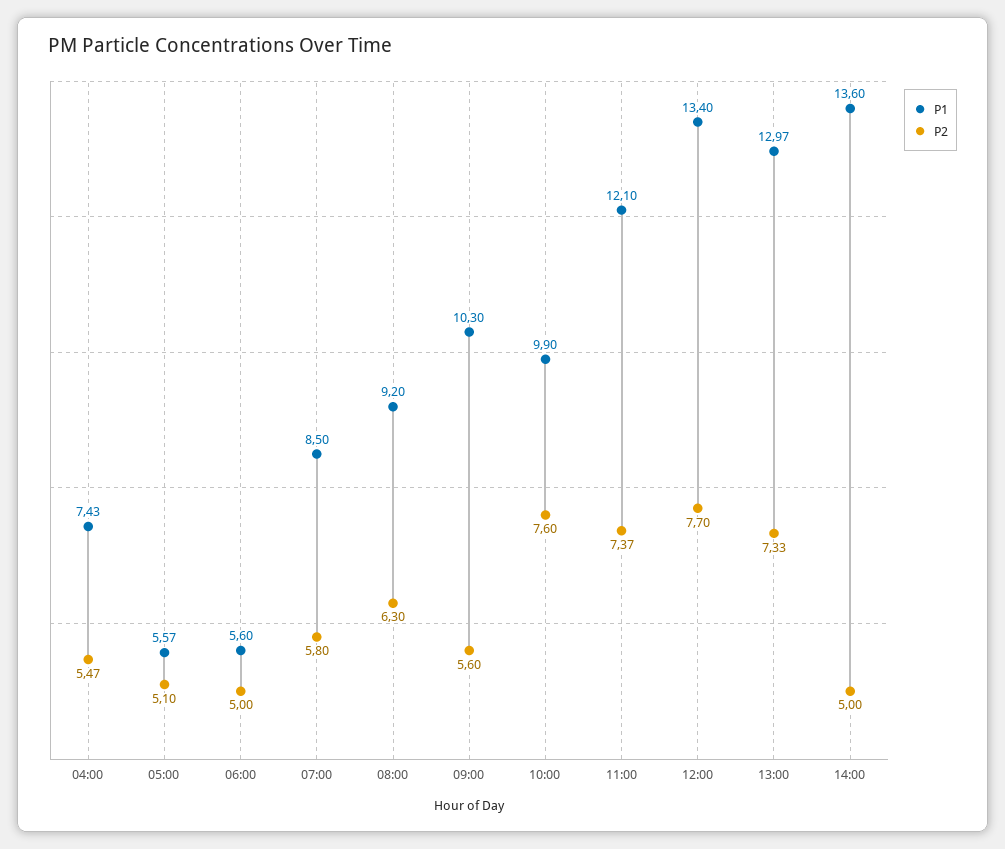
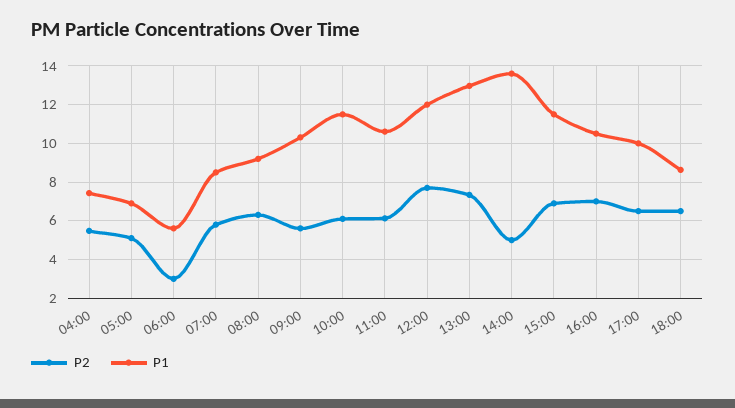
P1, 05:00: 5.57 -> 7
P2, 06:00: 5 -> 3
P1, 10:00: 9.9 -> 11.5
P2, 10:00: 7.6 -> 6
P1, 11:00: 12.1 -> 10.5
P2, 11:00: 7.37 -> 6
P1, 12:00: 13.4 -> 12
P2, 15:00: none -> 7
P1, 15:00: none -> 11.5
P2, 16:00: none -> 7
P1, 16:00: none -> 10.5
P2, 17:00: none -> 6.5
P1, 17:00: none -> 10
P2, 18:00: none -> 6.5
P1, 18:00: none -> 8.5

